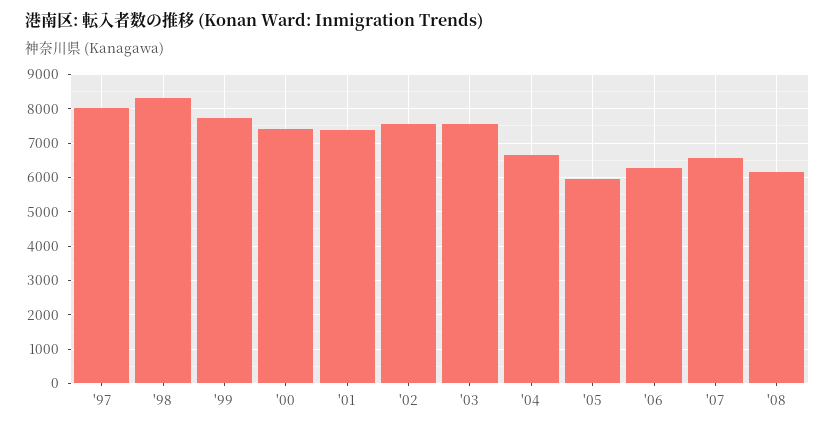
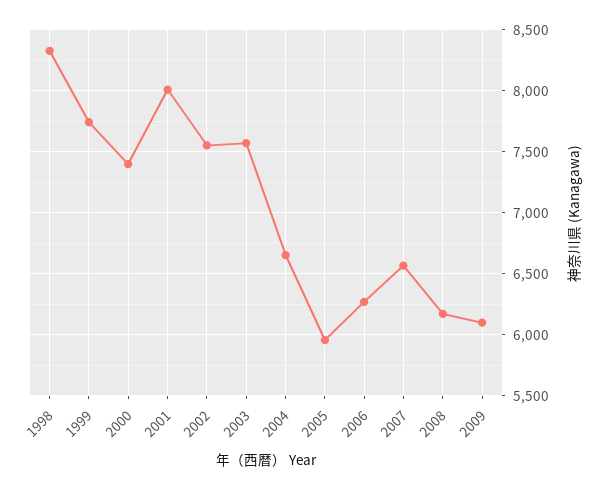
'97: 8000 -> none
'01: 7400 -> 8000
2009: none -> 6100

